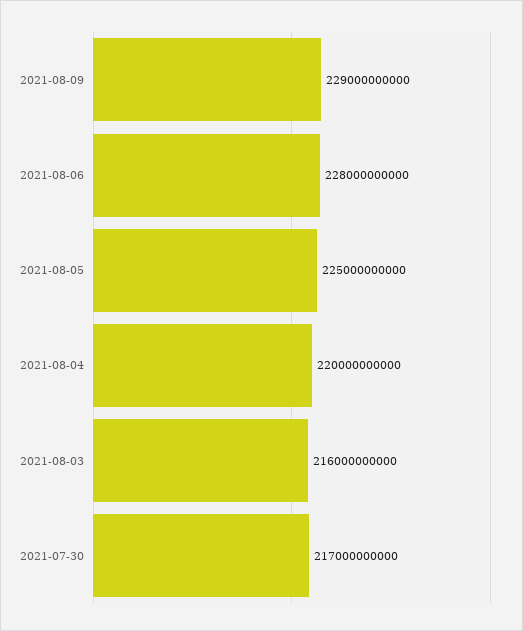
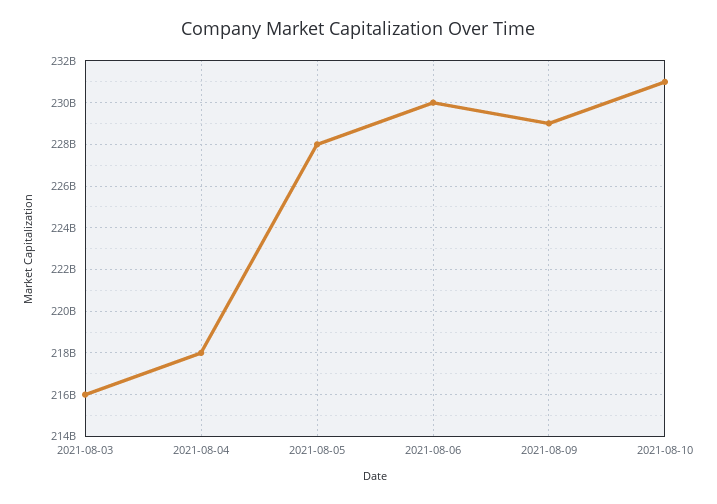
2021-08-06: 228000000000 -> 230000000000
2021-08-05: 225000000000 -> 228000000000
2021-08-04: 220000000000 -> 218000000000
2021-07-30: 217000000000 -> none
2021-08-10: none -> 231000000000

